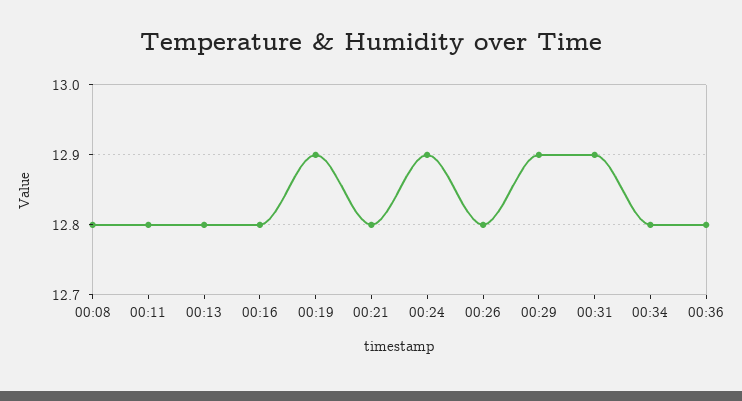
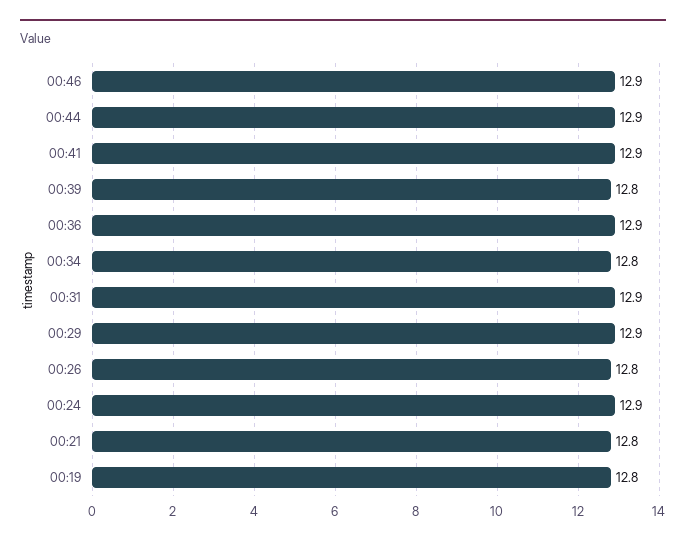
00:08: 12.8 -> none
00:11: 12.8 -> none
00:13: 12.8 -> none
00:16: 12.8 -> none
00:19: 12.9 -> 12.8
00:36: 12.8 -> 12.9
00:46: none -> 12.9
00:44: none -> 12.9
00:41: none -> 12.9
00:39: none -> 12.8

